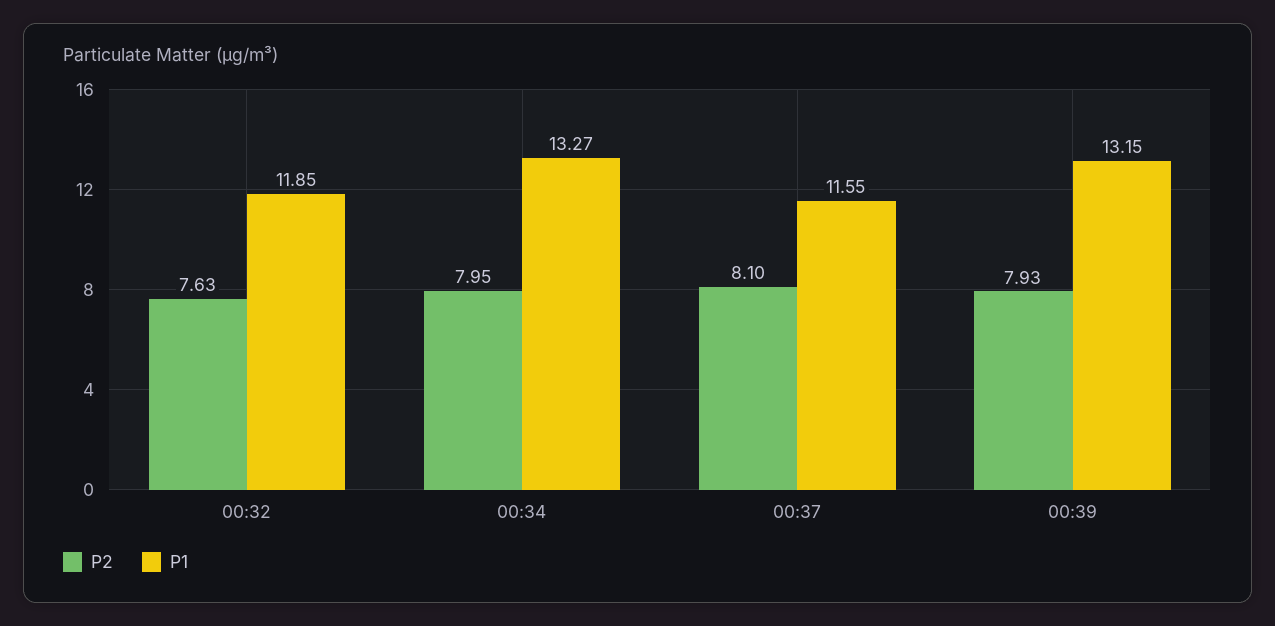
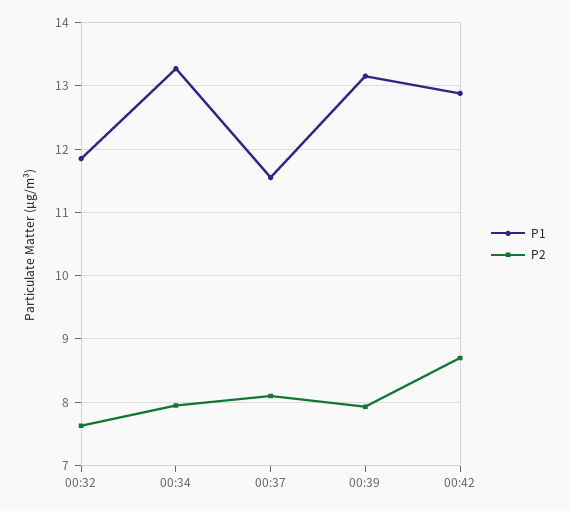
P1, 00:42: none -> 12.9
P2, 00:42: none -> 8.7

